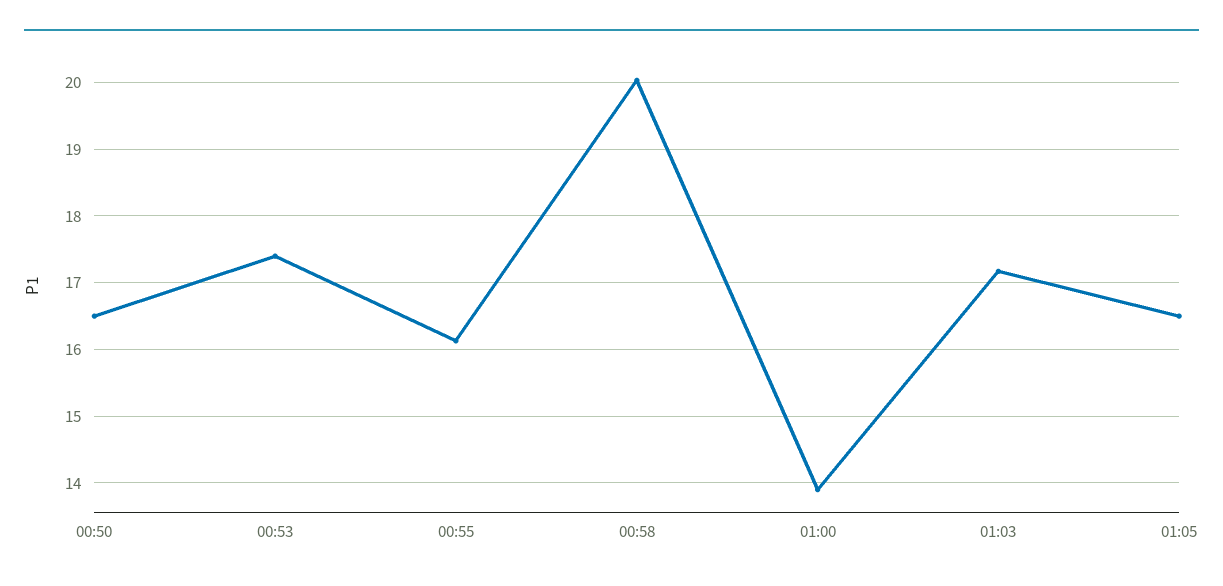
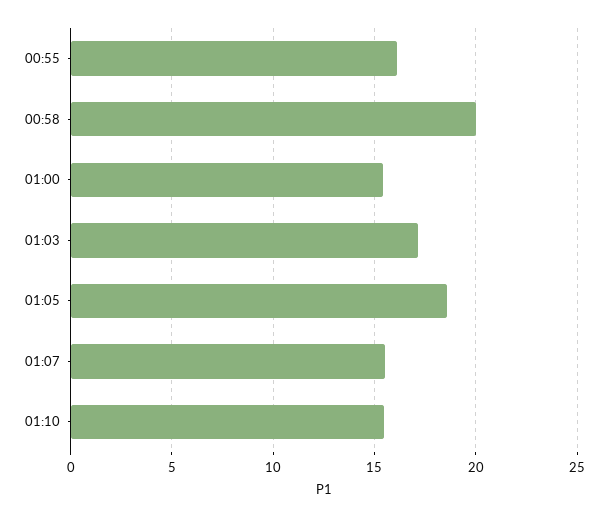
00:50: 16.5 -> none
00:53: 17.4 -> none
01:00: 13.9 -> 15.5
01:05: 16.5 -> 18.5
01:07: none -> 15.5
01:10: none -> 15.5

